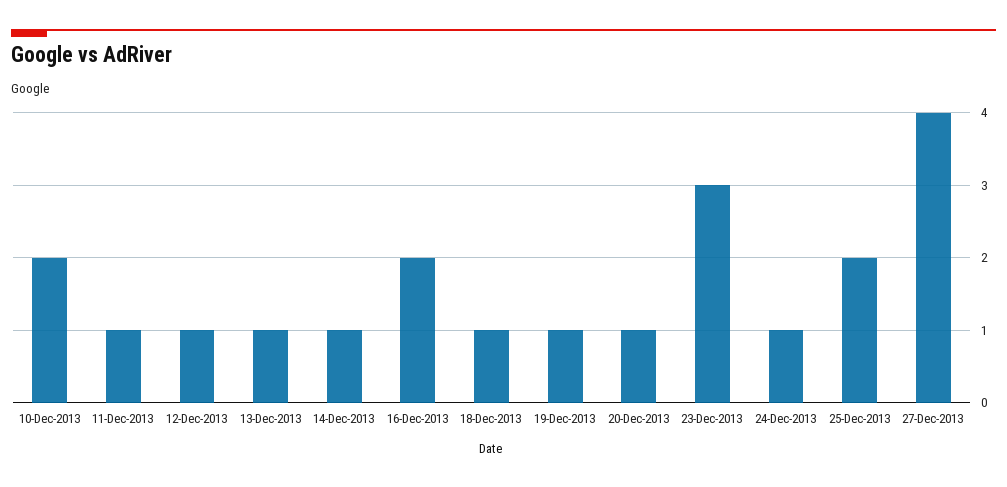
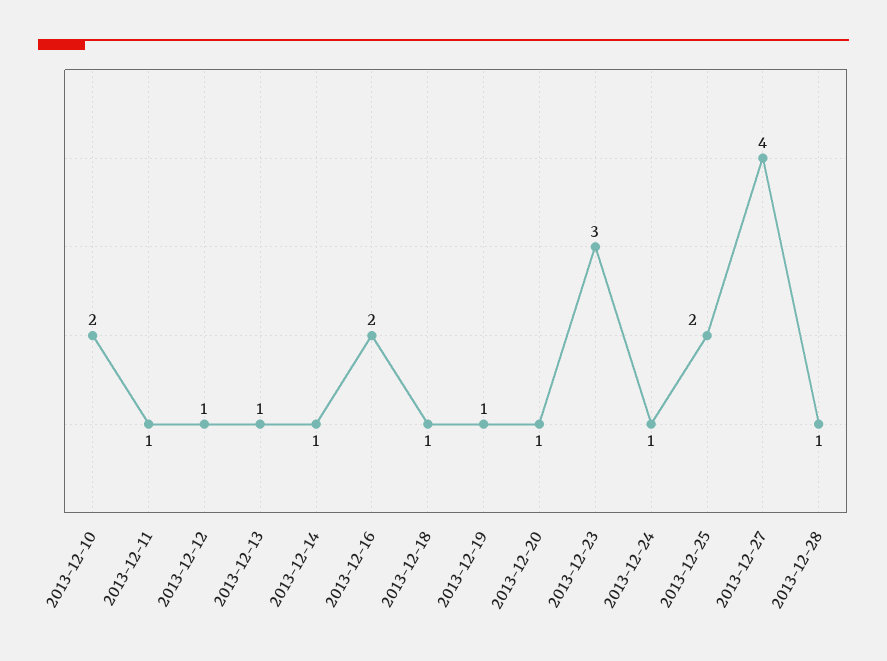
2013-12-28: none -> 1

